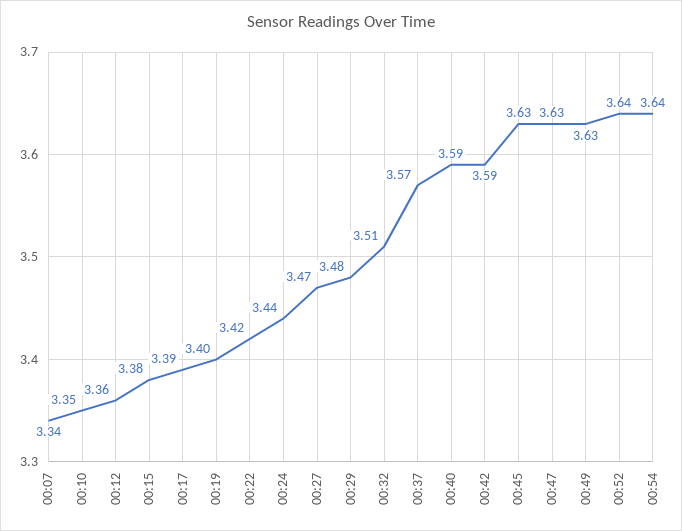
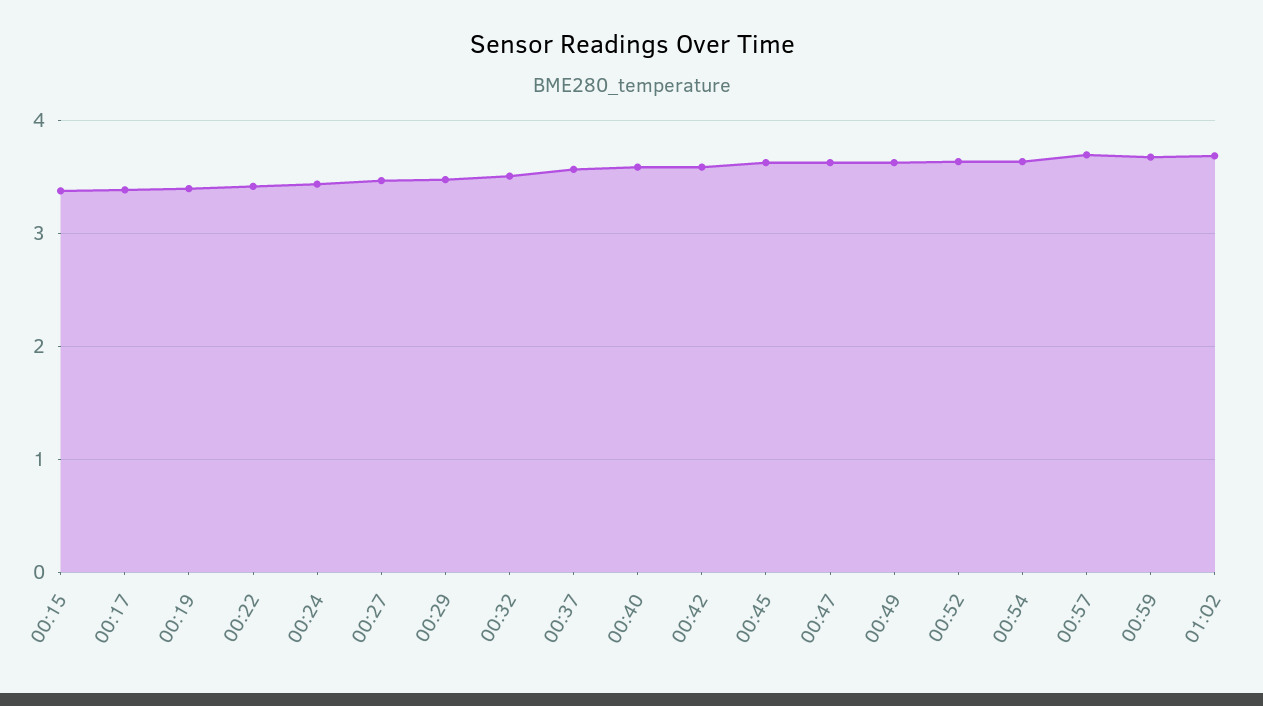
00:07: 3.34 -> none
00:10: 3.35 -> none
00:12: 3.36 -> none
00:57: none -> 3.7
00:59: none -> 3.7
01:02: none -> 3.7

